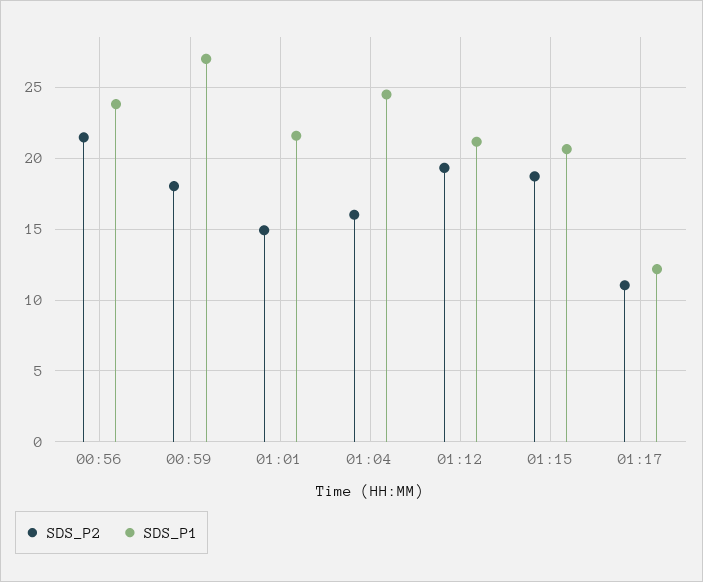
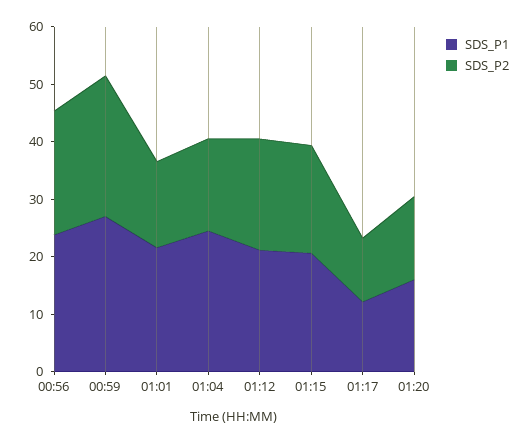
SDS_P2, 00:59: 18 -> 24
SDS_P1, 01:20: none -> 16
SDS_P2, 01:20: none -> 14

